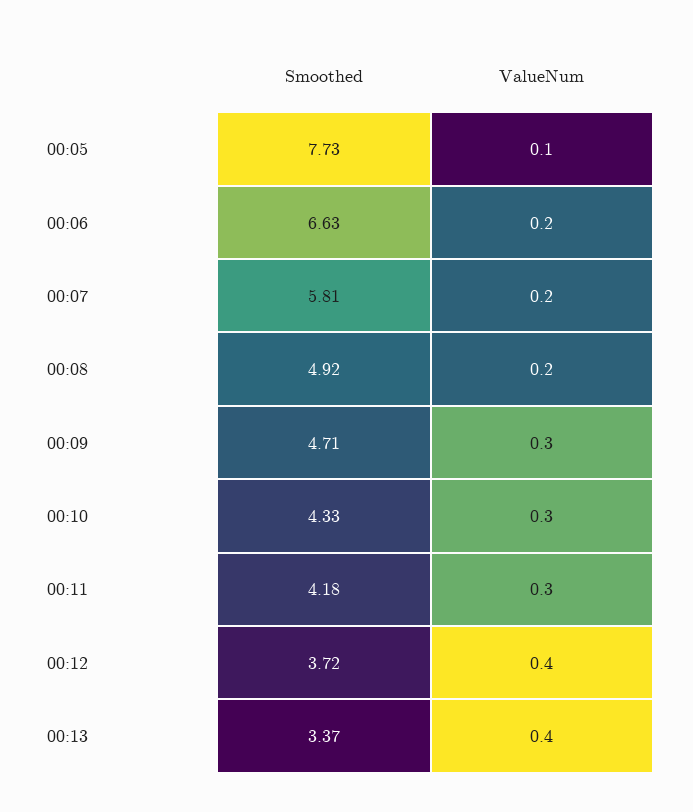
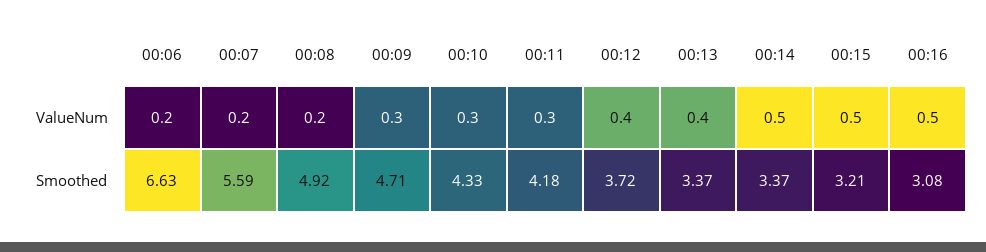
Smoothed, 00:05: 7.73 -> none
ValueNum, 00:05: 0.1 -> none
Smoothed, 00:07: 5.81 -> 5.59
ValueNum, 00:14: none -> 0.5
ValueNum, 00:15: none -> 0.5
ValueNum, 00:16: none -> 0.5
Smoothed, 00:14: none -> 3.37
Smoothed, 00:15: none -> 3.21
Smoothed, 00:16: none -> 3.08

